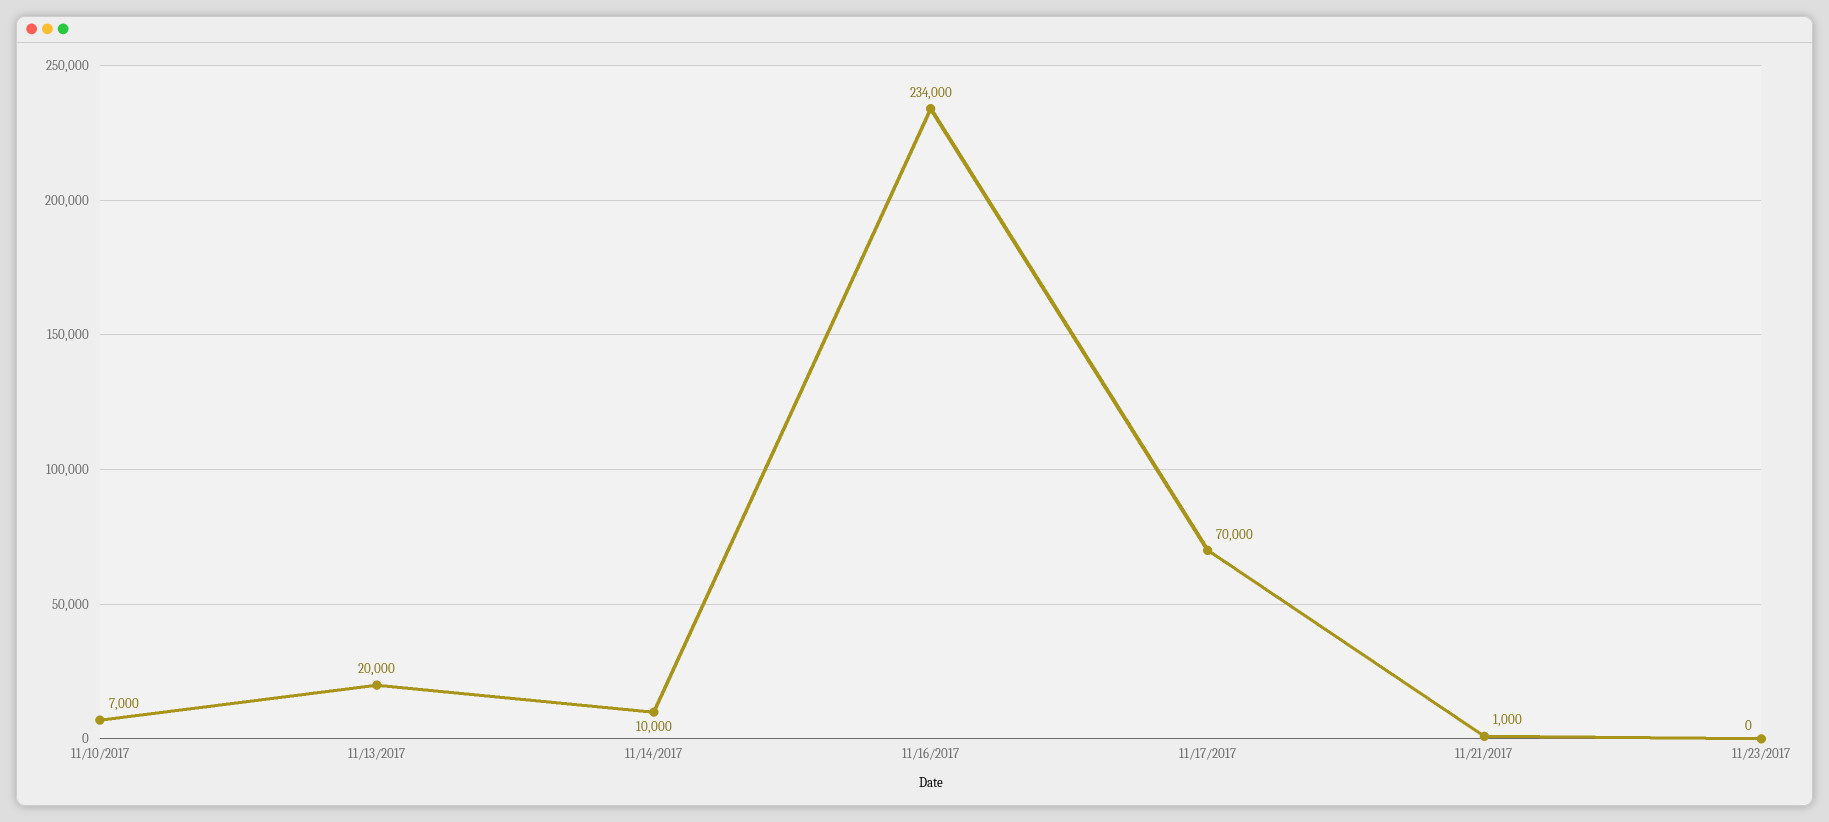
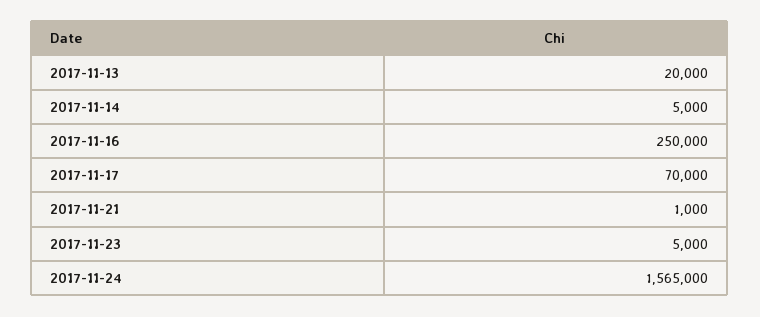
11/10/2017: 7000 -> none
11/14/2017: 10000 -> 5000
11/16/2017: 234000 -> 250000
11/23/2017: 0 -> 5000
2017-11-24: none -> 1565000

